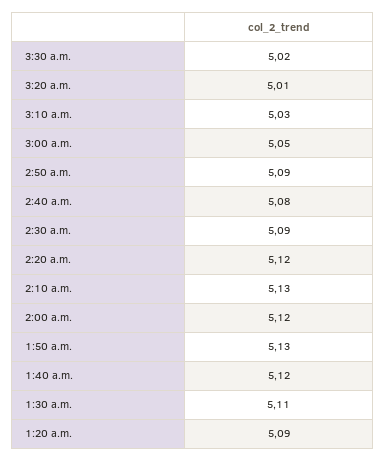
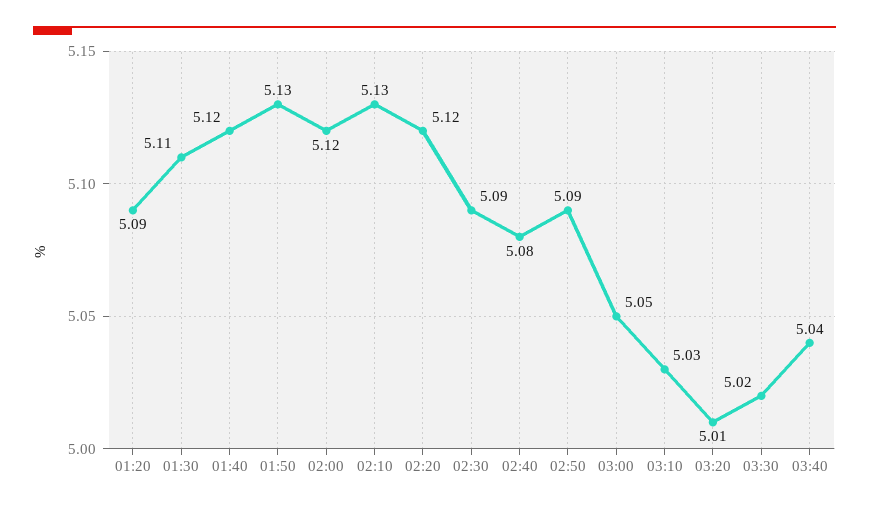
03:40: none -> 5.04

